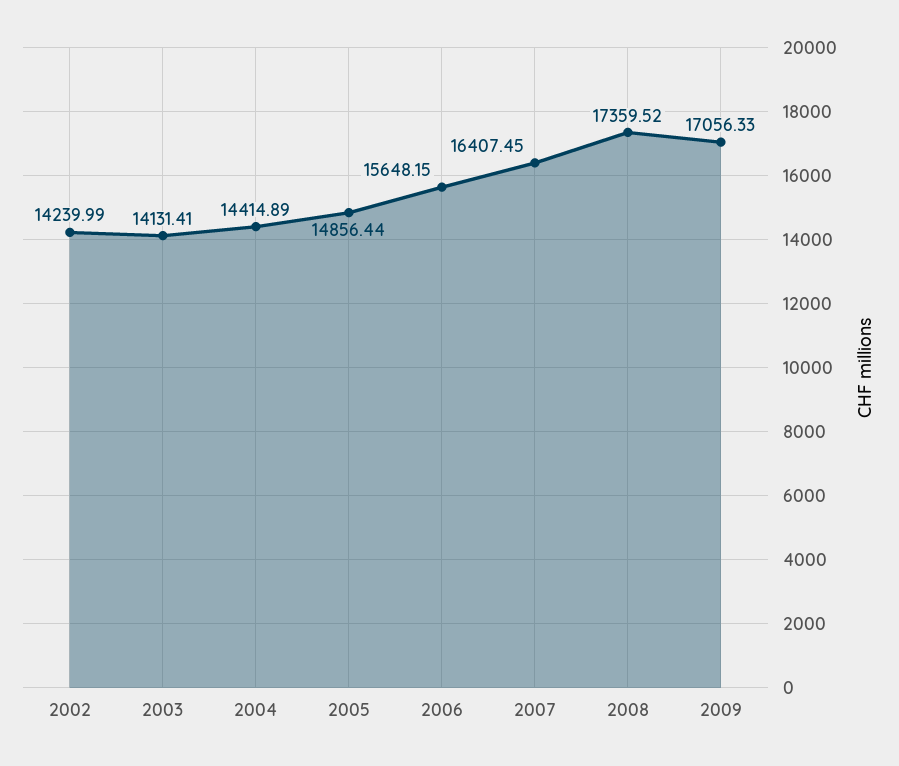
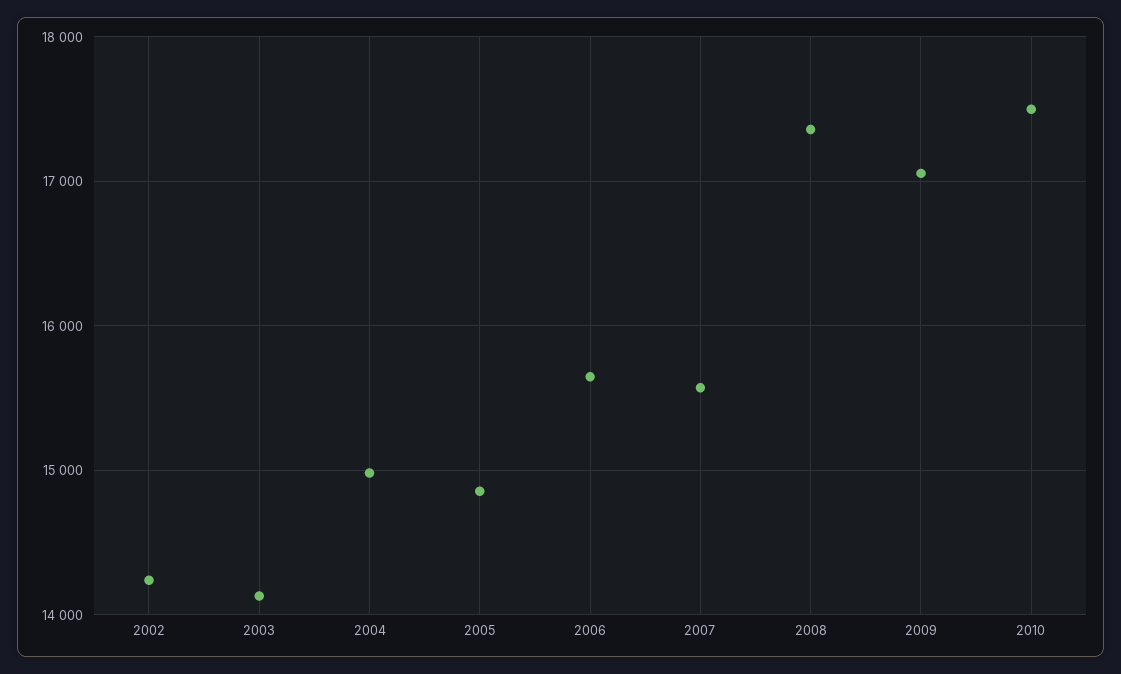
2004: 14414.89 -> 15000
2007: 16407.45 -> 15600
2010: none -> 17500

